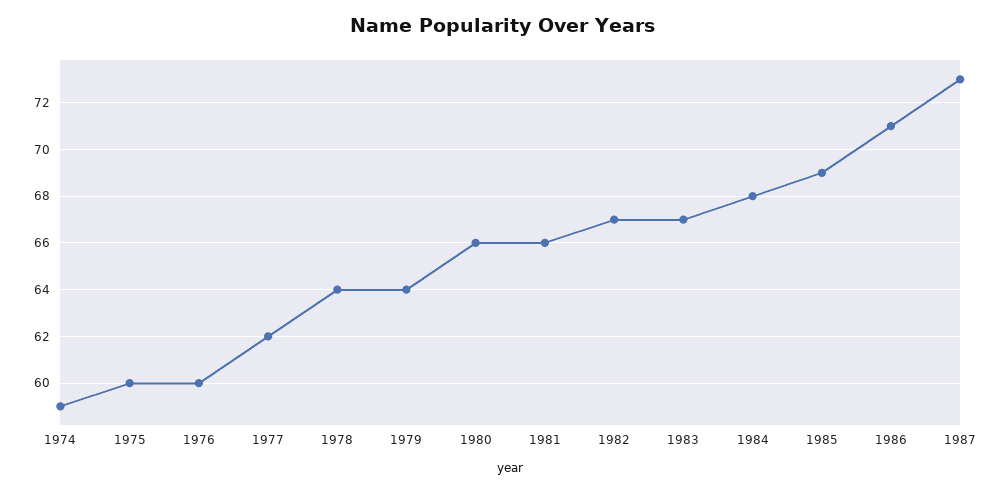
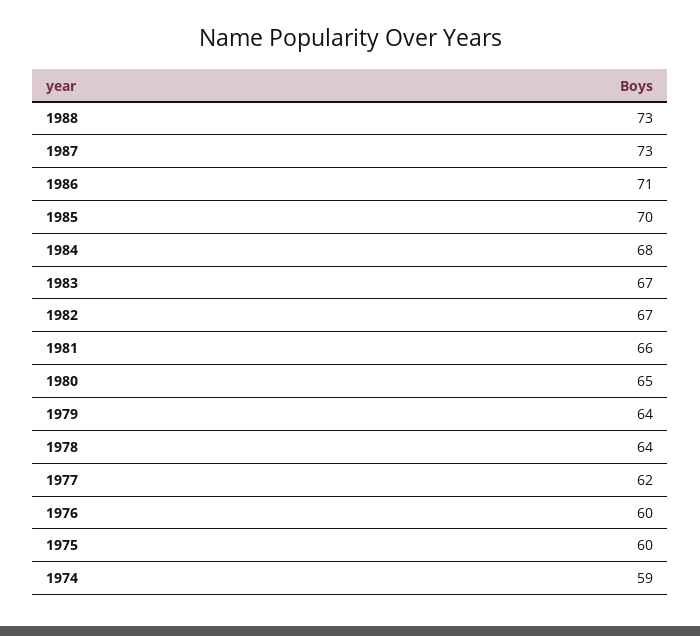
1980: 66 -> 65
1985: 69 -> 70
1988: none -> 73

